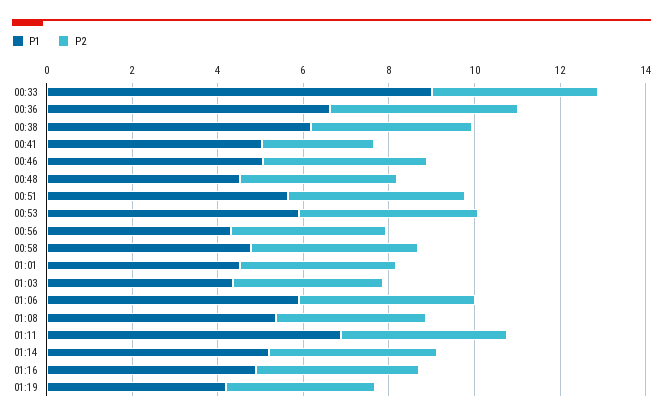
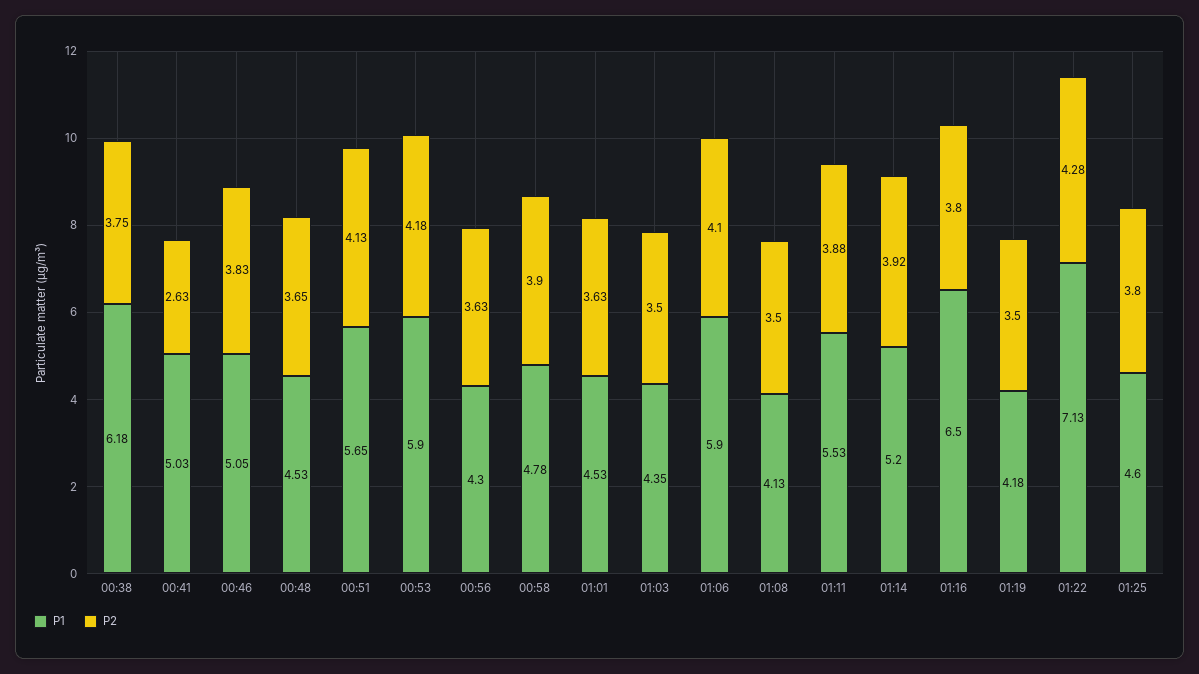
P1, 00:33: 9 -> none
P2, 00:33: 4 -> none
P1, 00:36: 6.5 -> none
P2, 00:36: 4.5 -> none
P1, 01:08: 5.5 -> 4.13
P1, 01:11: 7 -> 5.53
P1, 01:16: 5 -> 6.5
P1, 01:22: none -> 7.13
P2, 01:22: none -> 4.28
P1, 01:25: none -> 4.6
P2, 01:25: none -> 3.8

